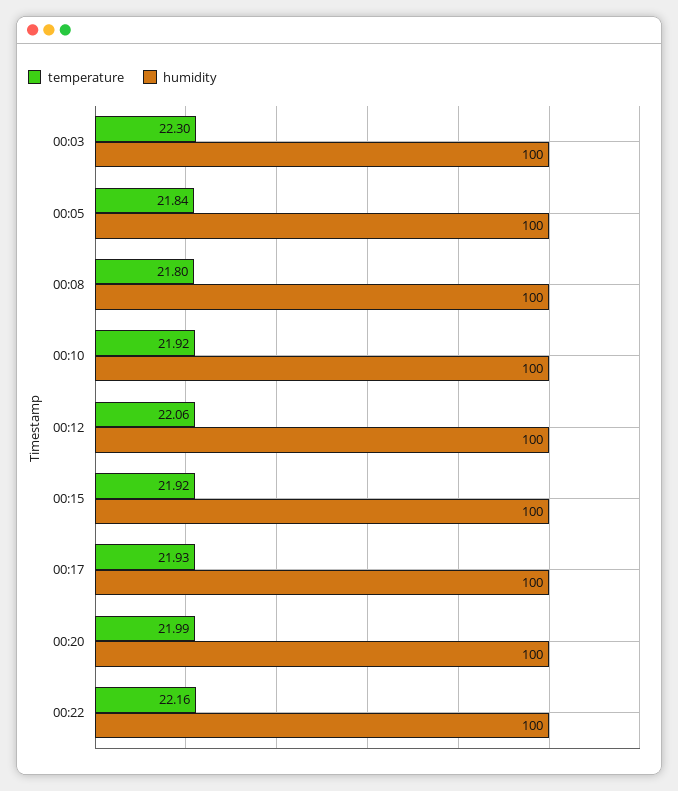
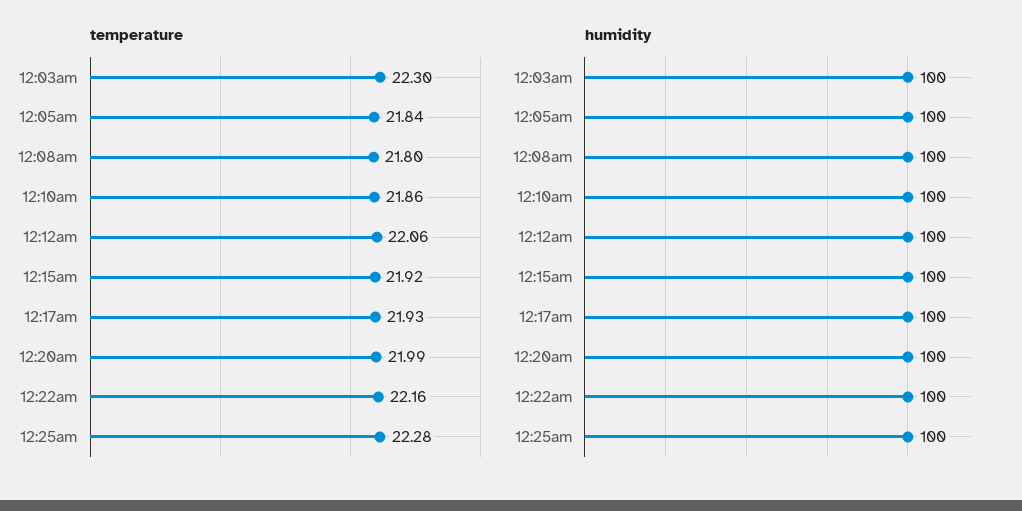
temperature, 00:10: 21.92 -> 21.86
temperature, 12:25am: none -> 22.28
humidity, 12:25am: none -> 100

